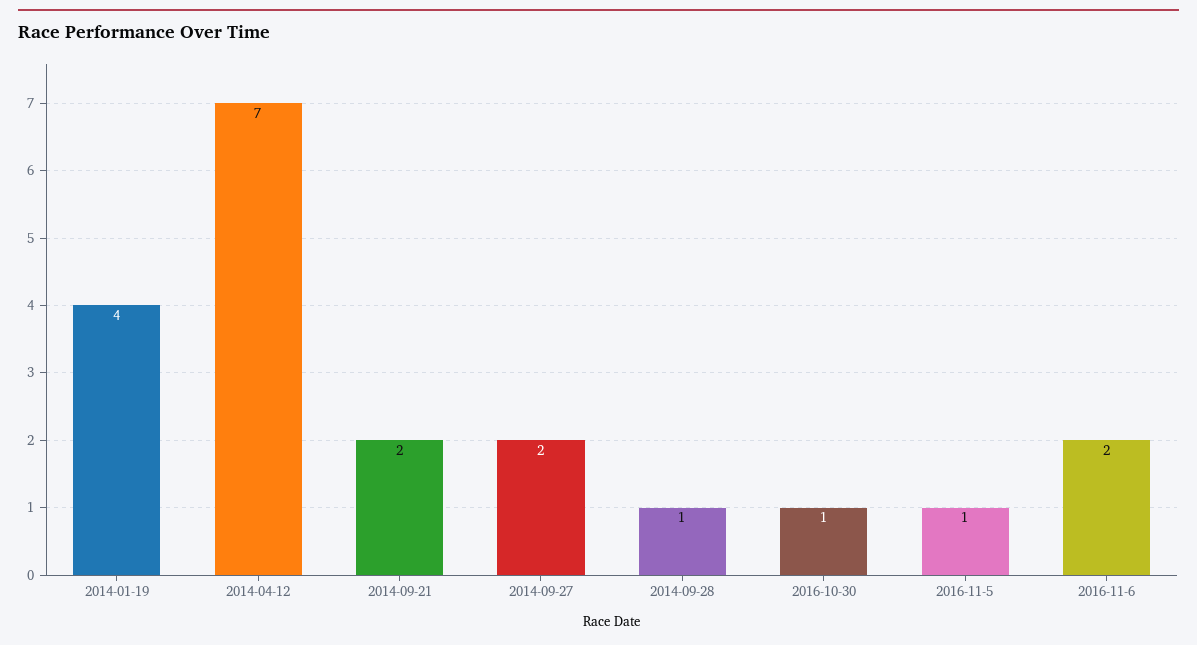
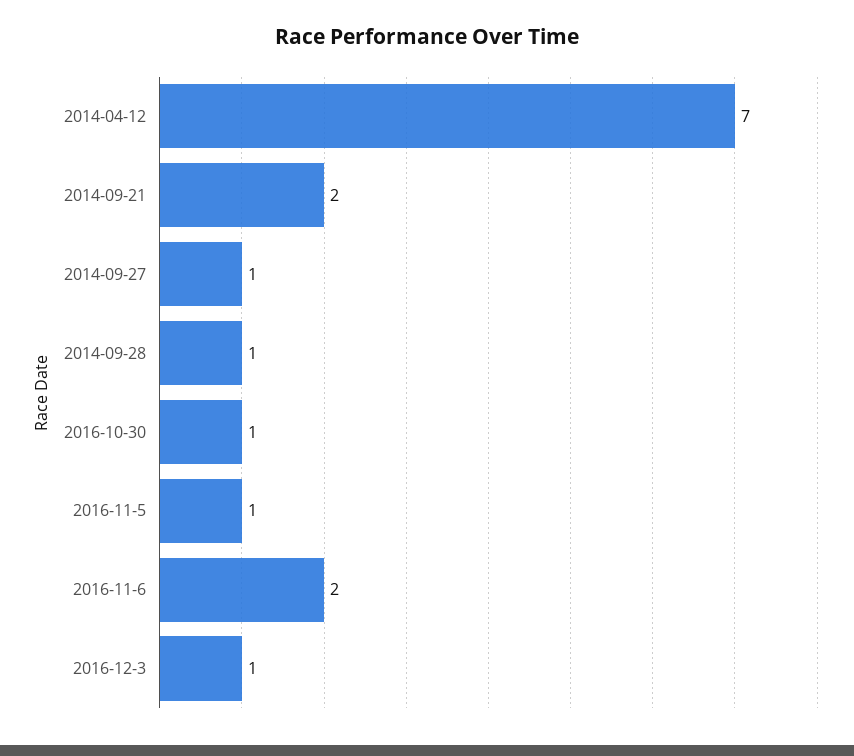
2014-01-19: 4 -> none
2014-09-27: 2 -> 1
2016-12-3: none -> 1

